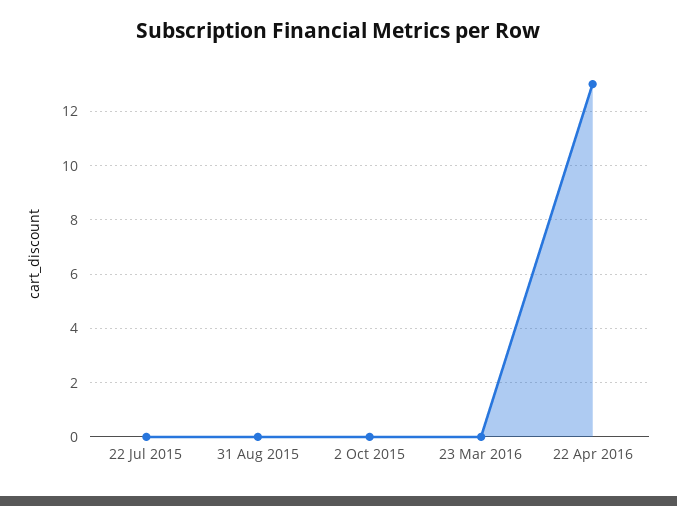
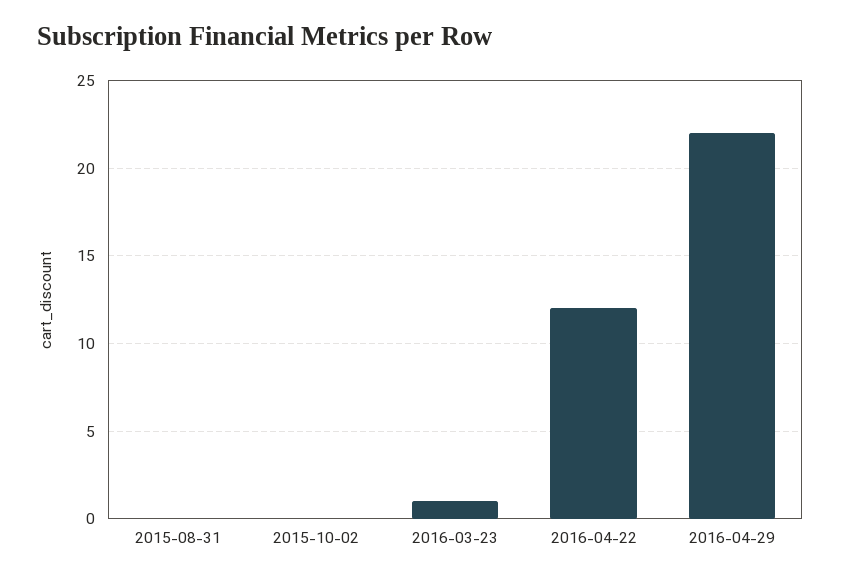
22 Jul 2015: 0 -> none
23 Mar 2016: 0 -> 1
22 Apr 2016: 13 -> 12
2016-04-29: none -> 22

